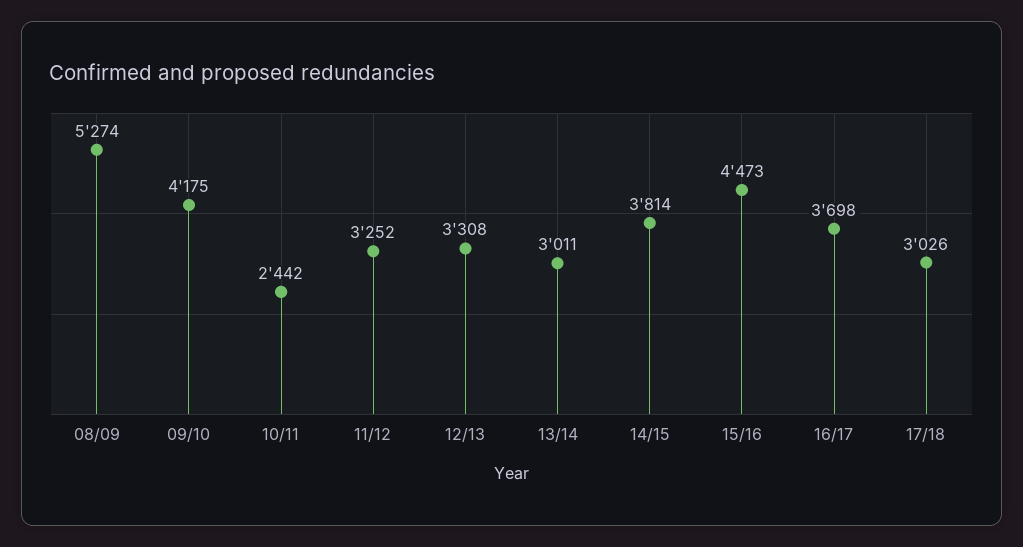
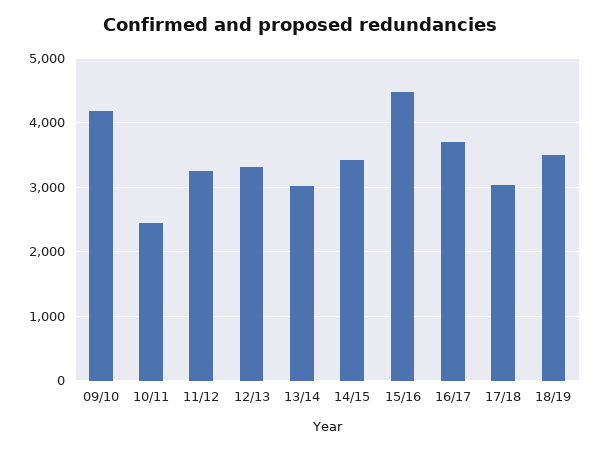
08/09: 5274 -> none
14/15: 3814 -> 3400
18/19: none -> 3500

